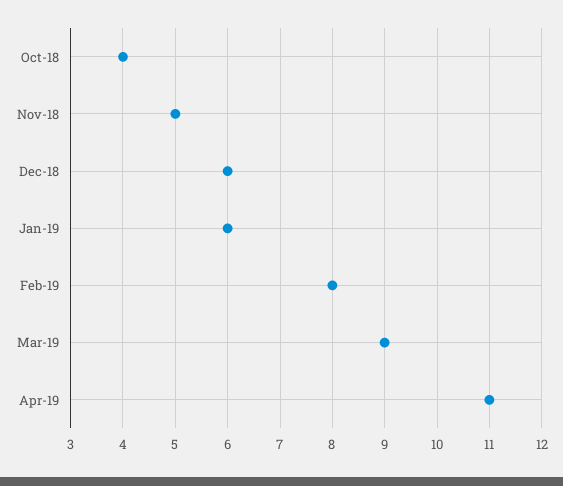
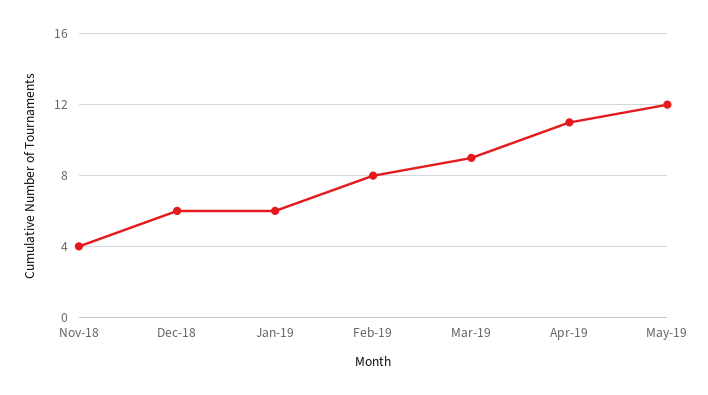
Oct-18: 4 -> none
Nov-18: 5 -> 4
May-19: none -> 12

